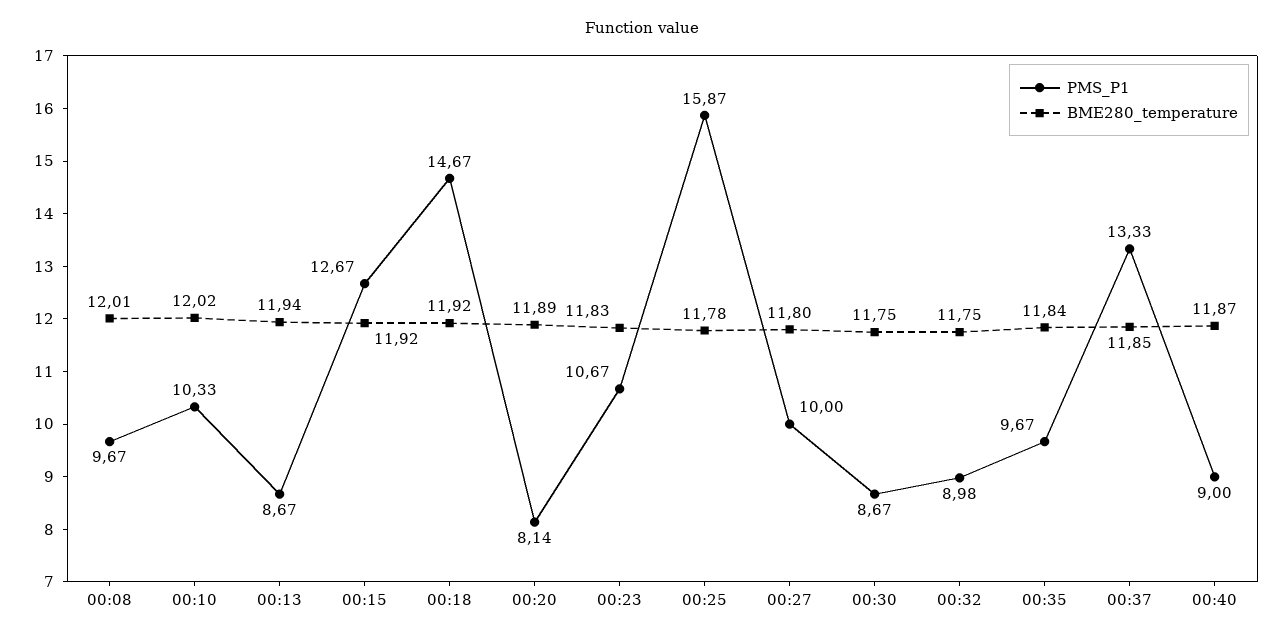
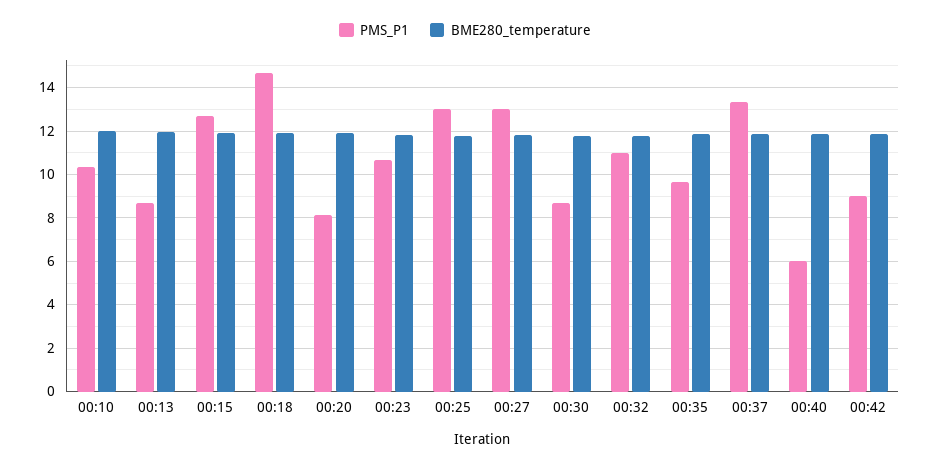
PMS_P1, 00:08: 9.67 -> none
BME280_temperature, 00:08: 12.01 -> none
PMS_P1, 00:25: 15.87 -> 13
PMS_P1, 00:27: 10 -> 13
PMS_P1, 00:32: 8.98 -> 11
PMS_P1, 00:40: 9 -> 6
PMS_P1, 00:42: none -> 9
BME280_temperature, 00:42: none -> 12

